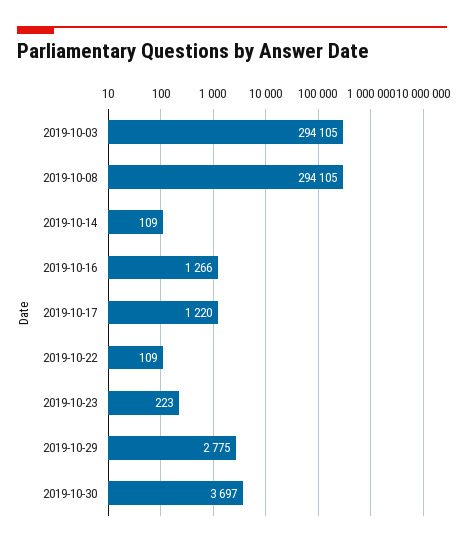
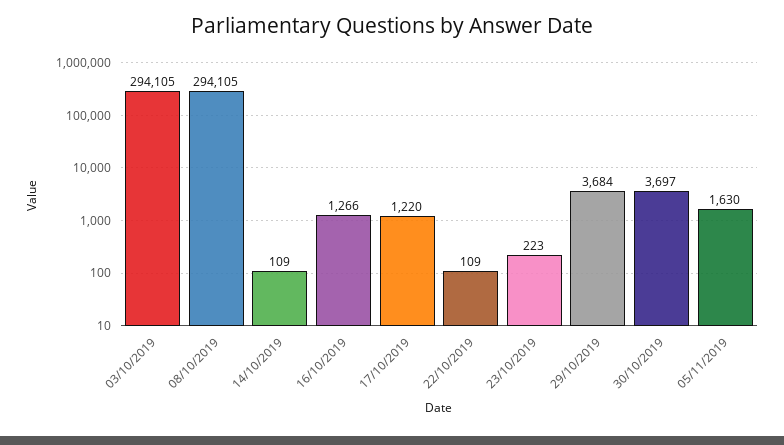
2019-10-29: 2775 -> 3684
05/11/2019: none -> 1630

